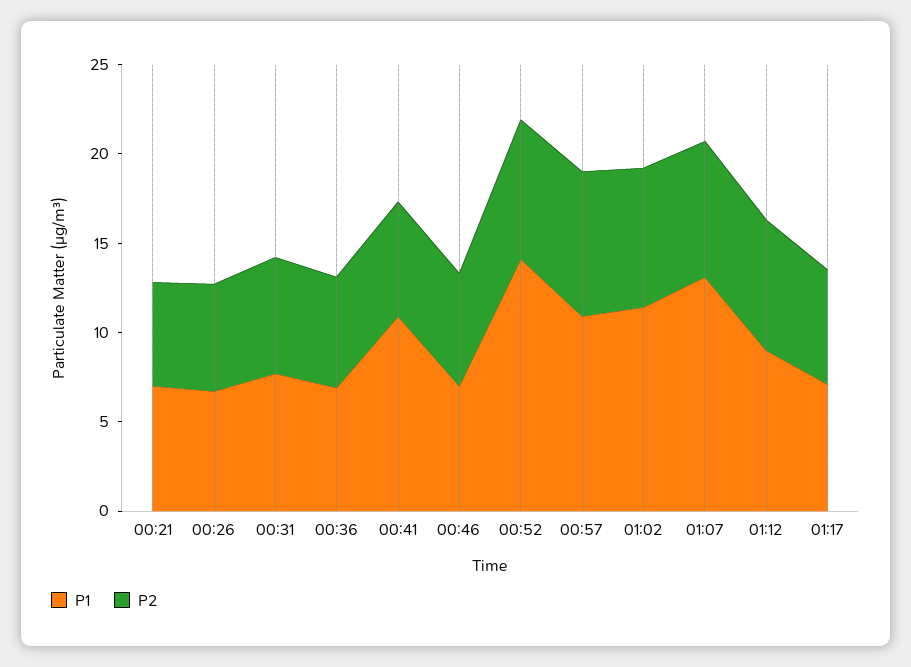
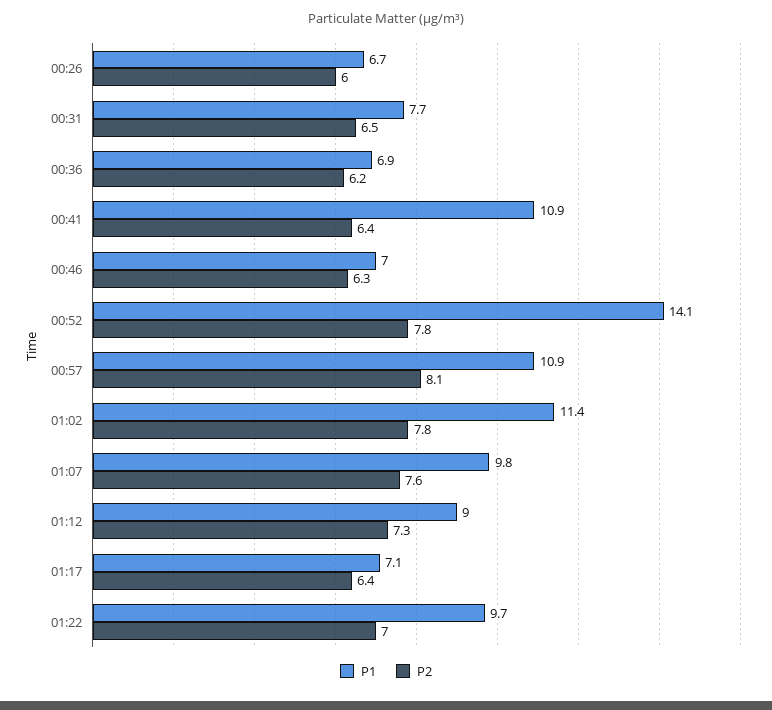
P1, 00:21: 7 -> none
P2, 00:21: 6 -> none
P1, 01:07: 13 -> 9.8
P1, 01:22: none -> 9.7
P2, 01:22: none -> 7

